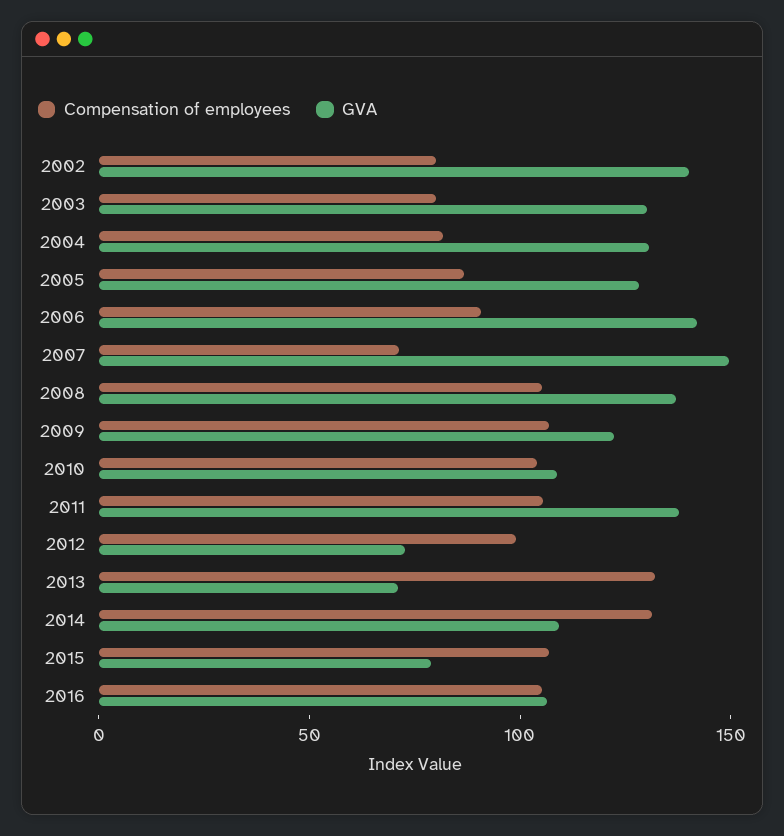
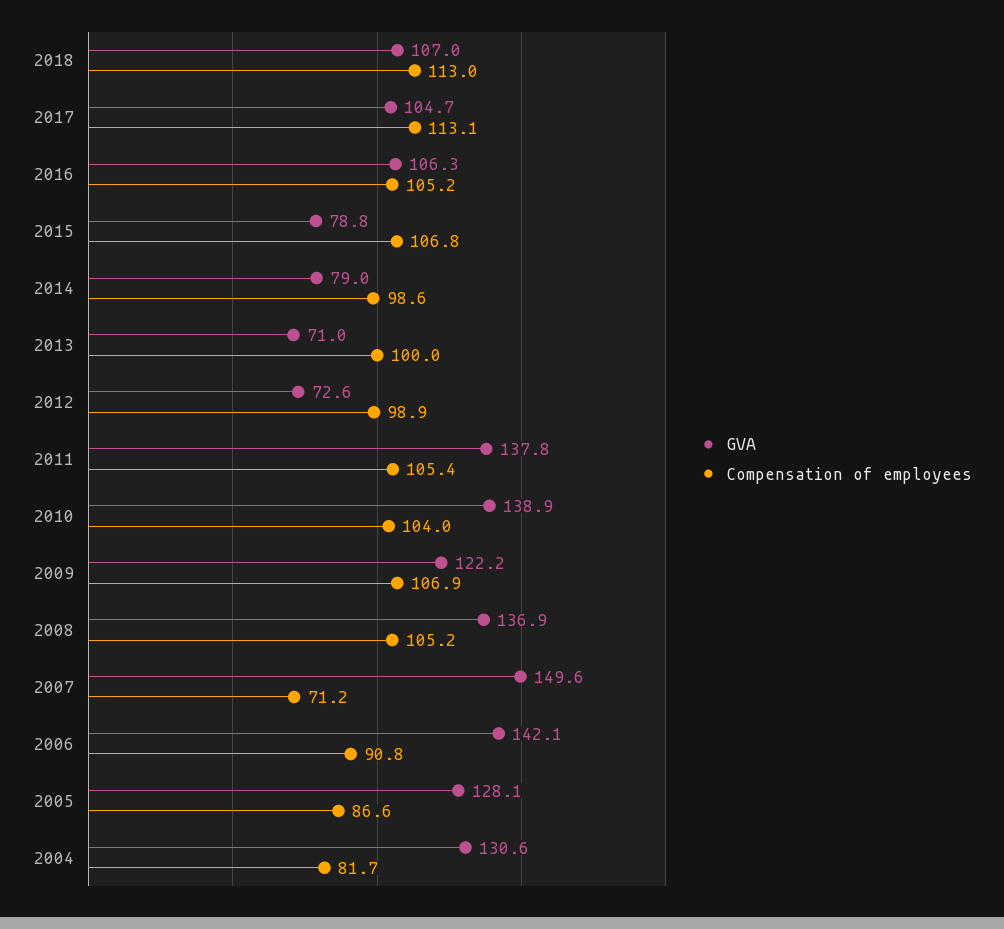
Compensation of employees, 2002: 80 -> none
GVA, 2002: 140 -> none
Compensation of employees, 2003: 80 -> none
GVA, 2003: 130 -> none
GVA, 2010: 110 -> 138.9
Compensation of employees, 2013: 130 -> 100
Compensation of employees, 2014: 130 -> 98.6
GVA, 2014: 110 -> 79
GVA, 2018: none -> 107
Compensation of employees, 2018: none -> 113
GVA, 2017: none -> 104.7
Compensation of employees, 2017: none -> 113.1

